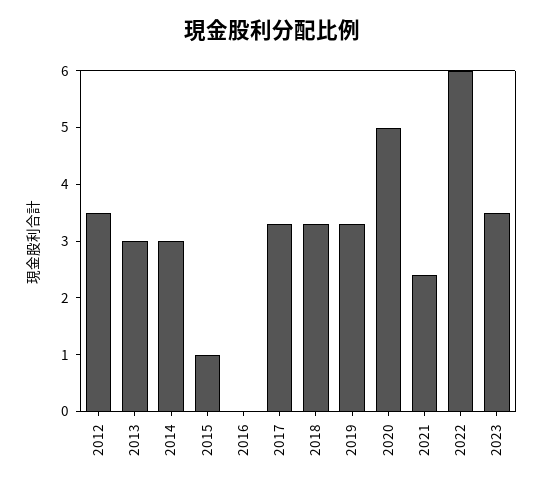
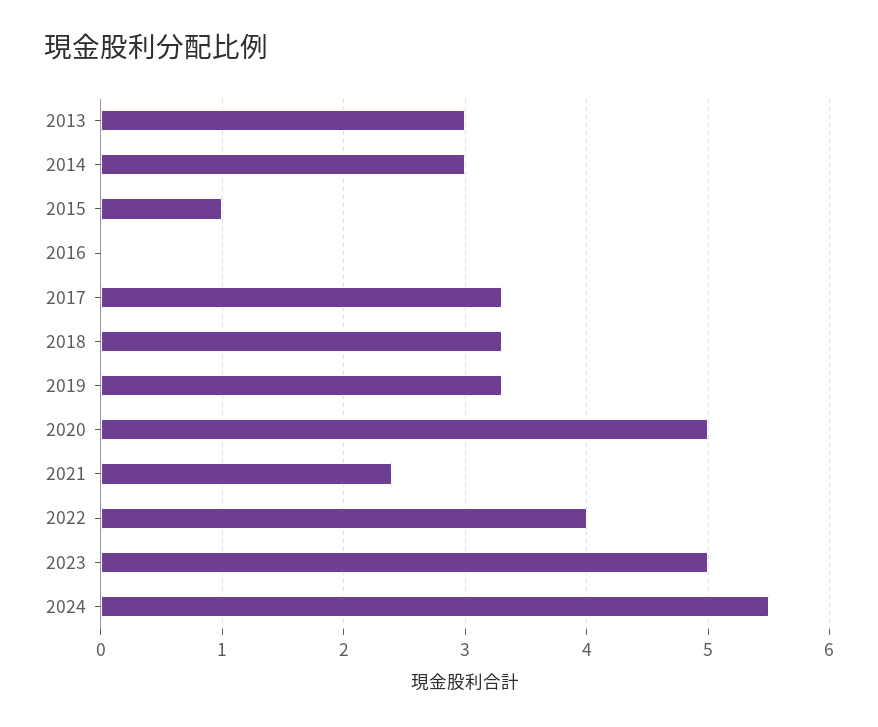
2012: 3.5 -> none
2022: 6 -> 4
2023: 3.5 -> 5
2024: none -> 5.5

